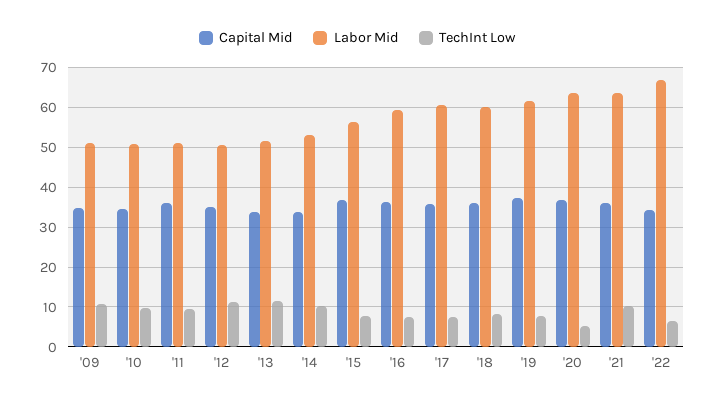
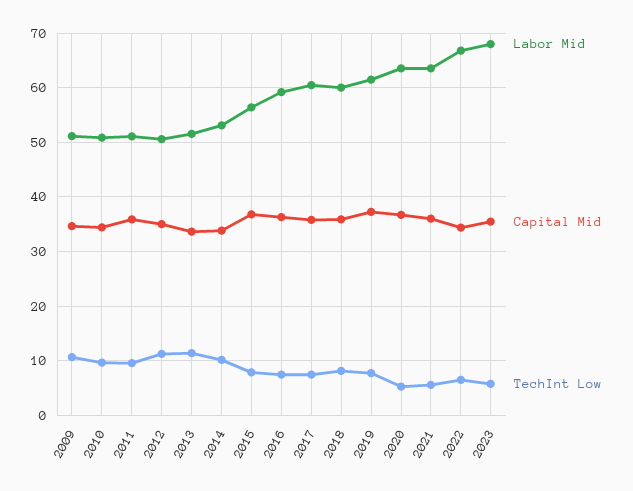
TechInt Low, '21: 10 -> 6
Labor Mid, 2023: none -> 68
Capital Mid, 2023: none -> 36
TechInt Low, 2023: none -> 6

